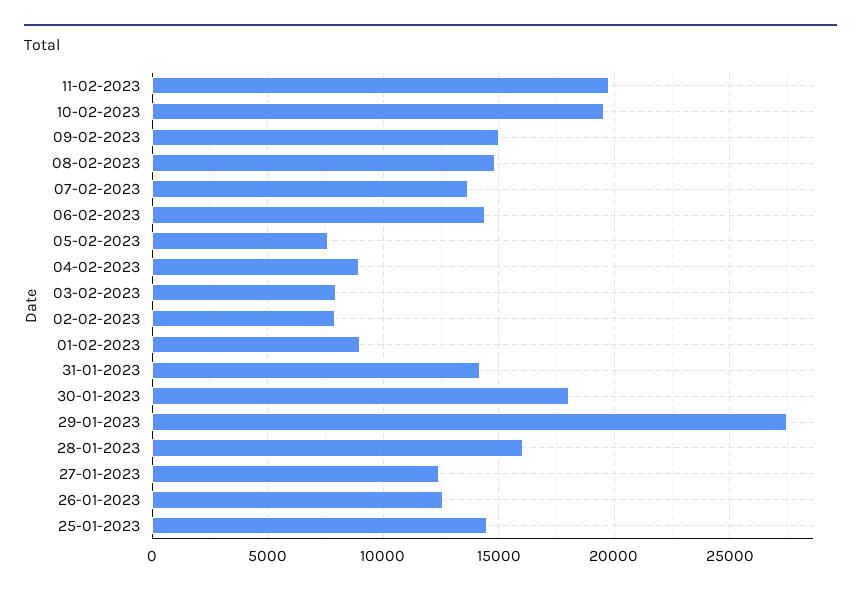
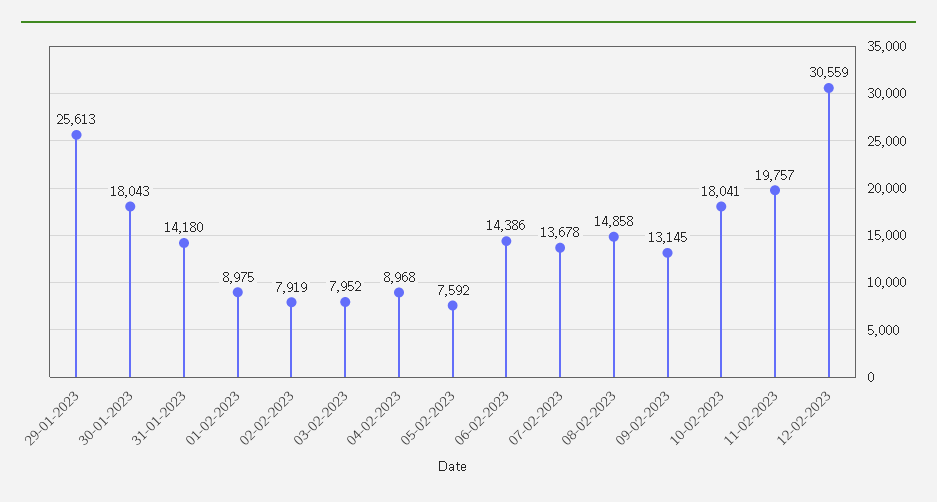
10-02-2023: 19500 -> 18041
09-02-2023: 15000 -> 13145
29-01-2023: 27500 -> 25613
28-01-2023: 16000 -> none
27-01-2023: 12500 -> none
26-01-2023: 12500 -> none
25-01-2023: 14500 -> none
12-02-2023: none -> 30559

